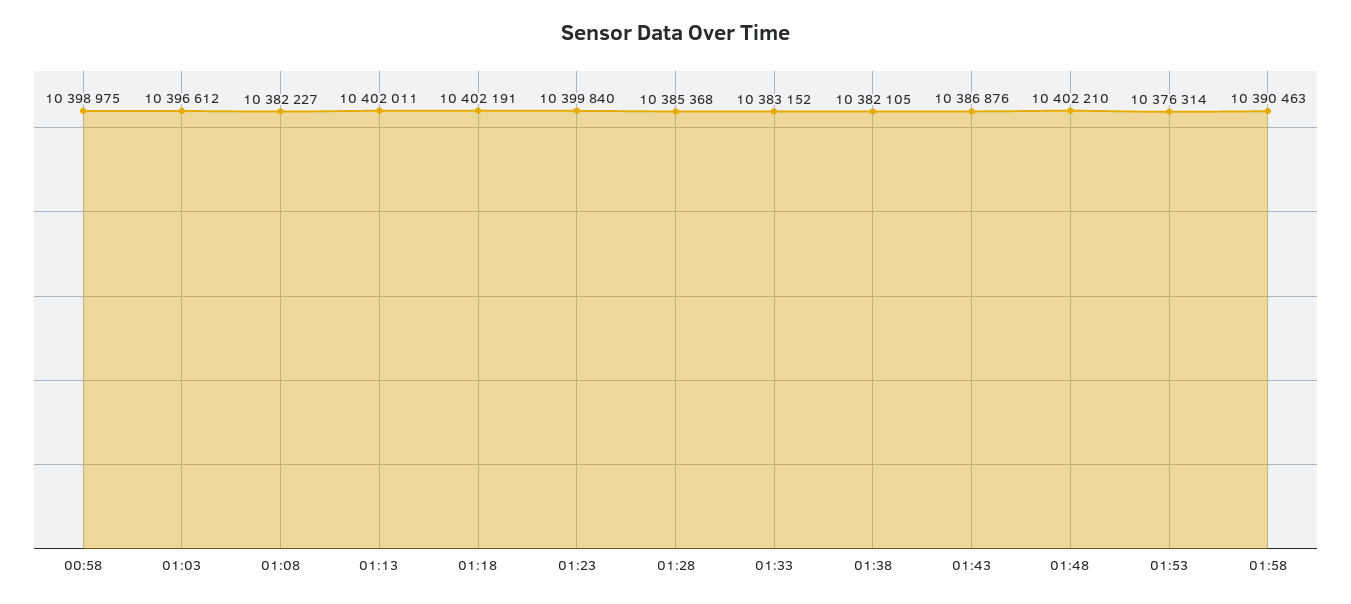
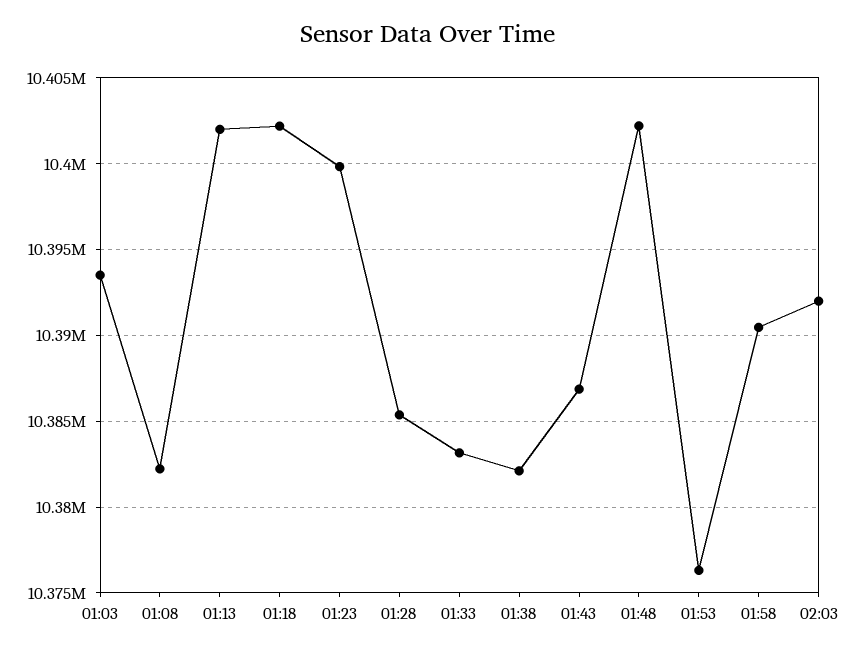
00:58: 10398975 -> none
01:03: 10396612 -> 10393500
02:03: none -> 10392000

